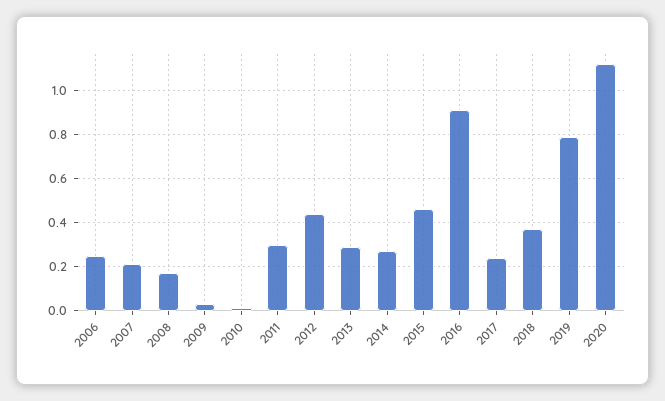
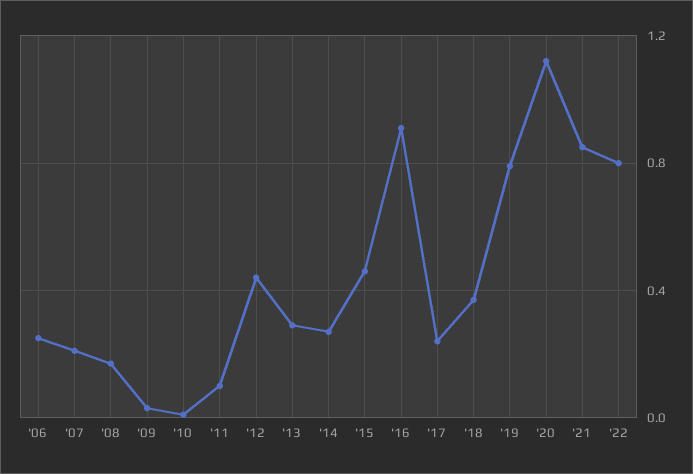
2011: 0.3 -> 0.1
'21: none -> 0.85
'22: none -> 0.8

